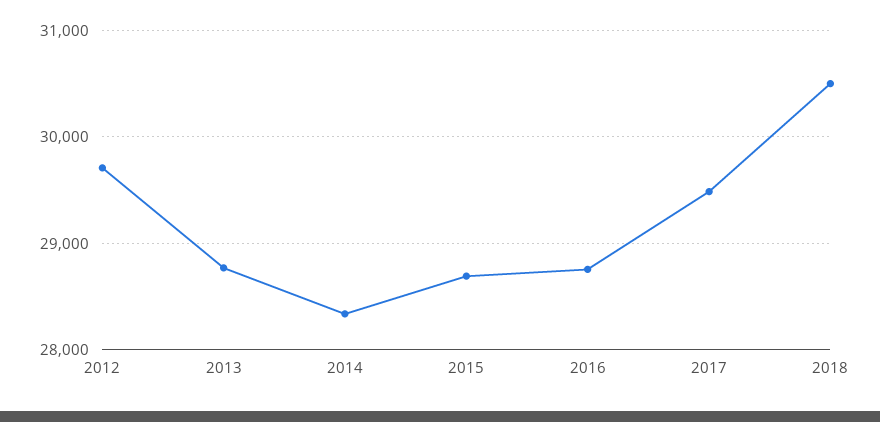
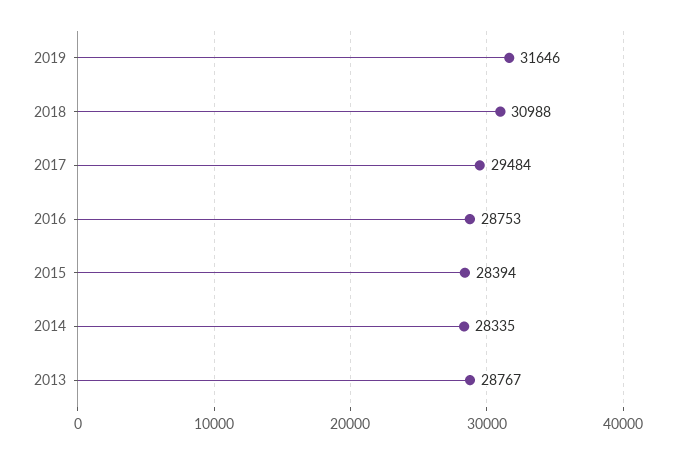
2012: 29700 -> none
2015: 28700 -> 28394
2018: 30500 -> 30988
2019: none -> 31646

